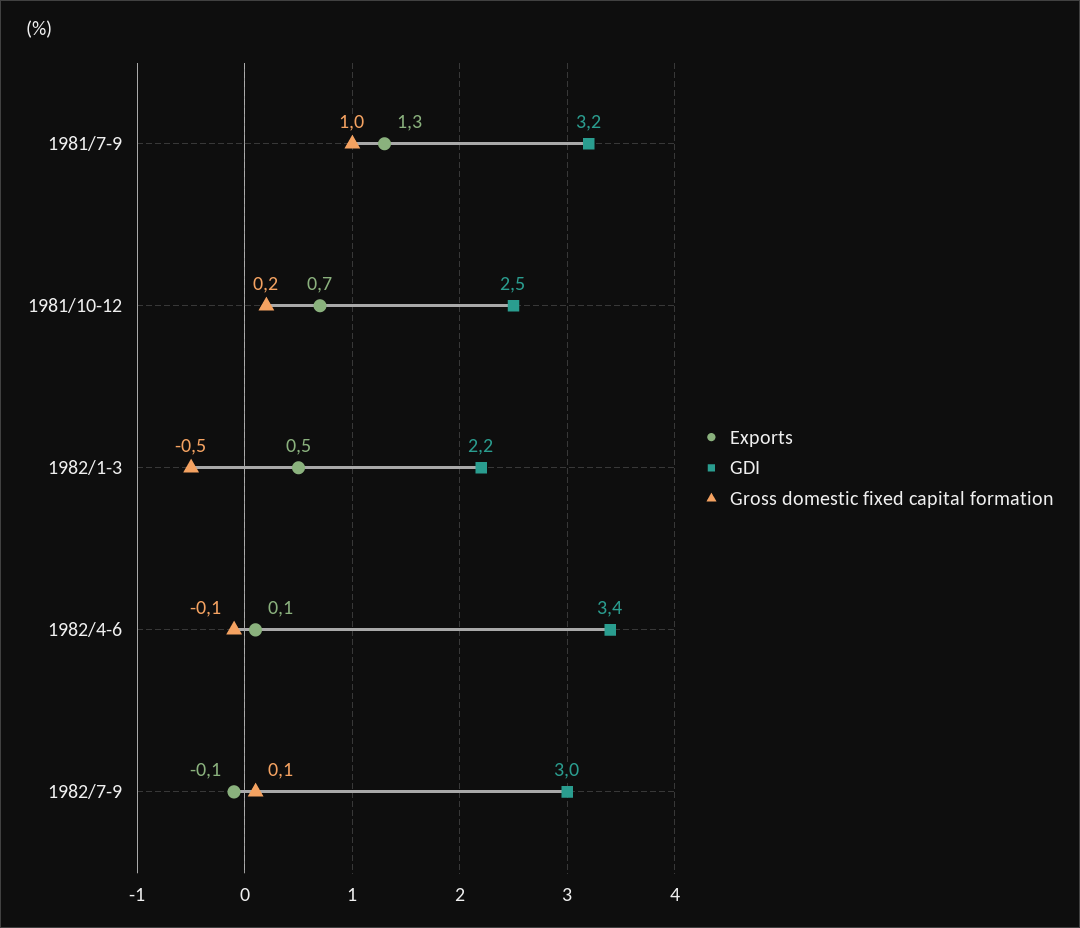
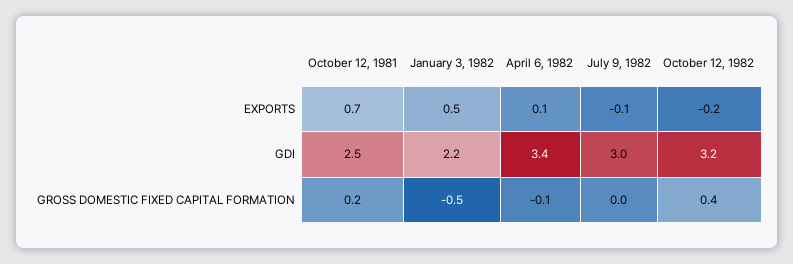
Exports, 1981/7-9: 1.3 -> none
GDI, 1981/7-9: 3.2 -> none
Gross domestic fixed capital formation, 1981/7-9: 1 -> none
Gross domestic fixed capital formation, 1982/7-9: 0.1 -> 0
Exports, October 12, 1982: none -> -0.2
GDI, October 12, 1982: none -> 3.2
Gross domestic fixed capital formation, October 12, 1982: none -> 0.4

